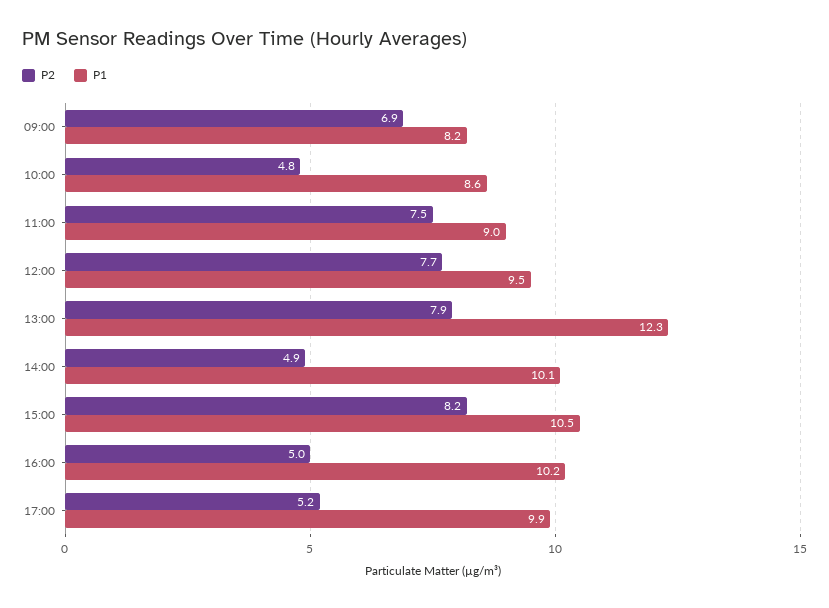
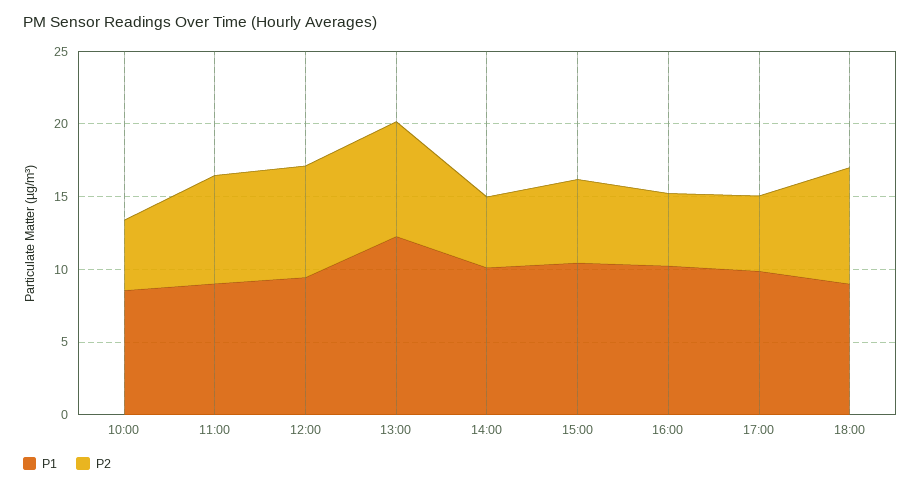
P2, 09:00: 6.9 -> none
P1, 09:00: 8.2 -> none
P2, 15:00: 8.2 -> 6
P1, 18:00: none -> 9
P2, 18:00: none -> 8

